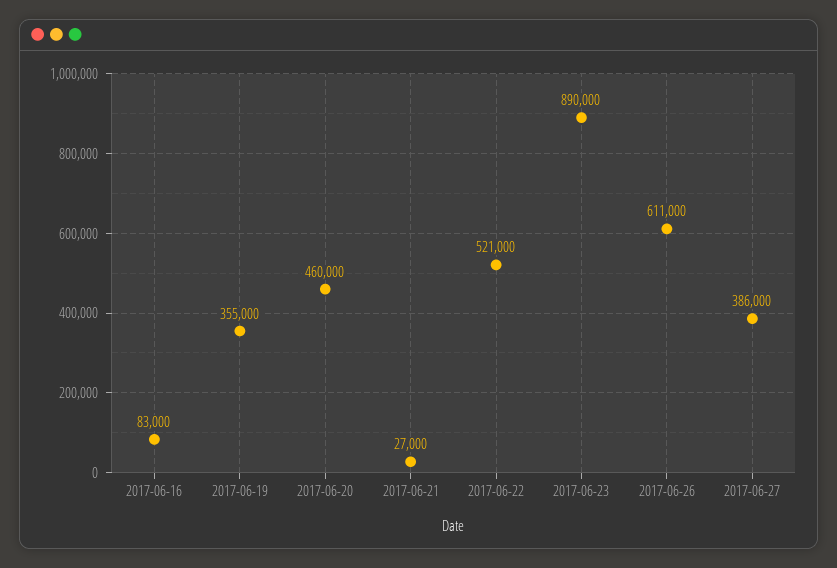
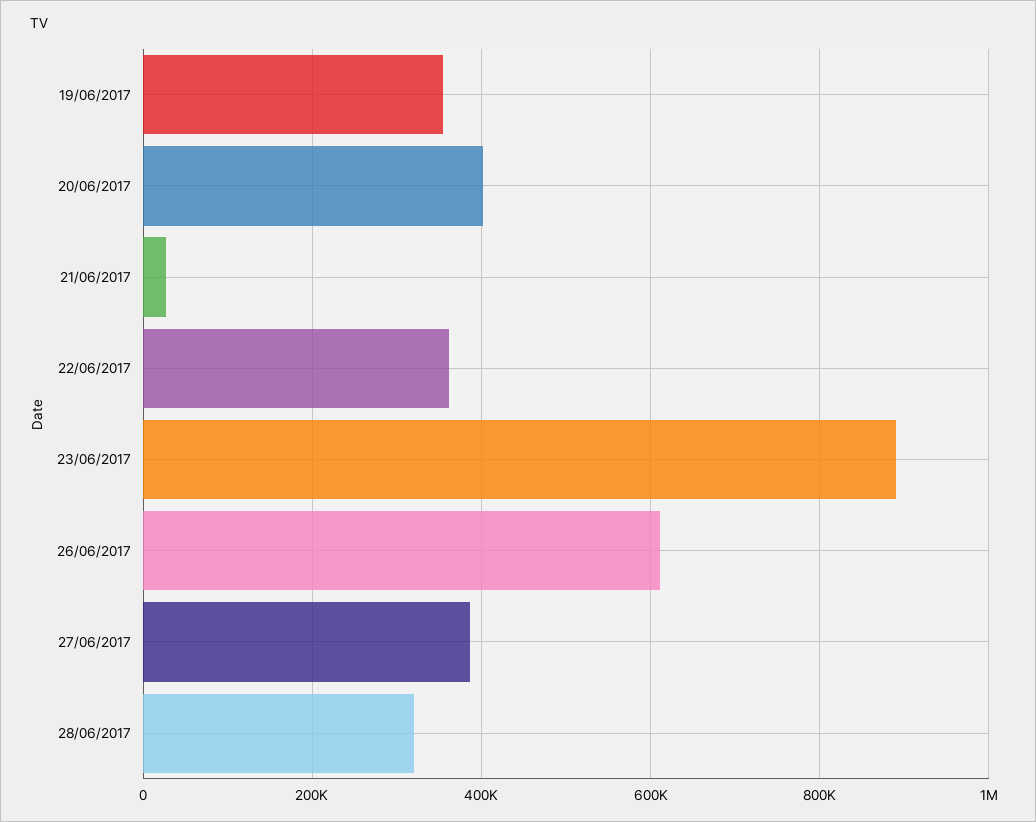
2017-06-16: 83000 -> none
2017-06-20: 460000 -> 400000
2017-06-22: 521000 -> 360000
28/06/2017: none -> 320000

